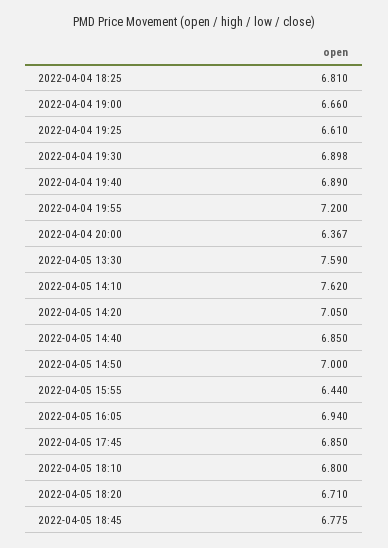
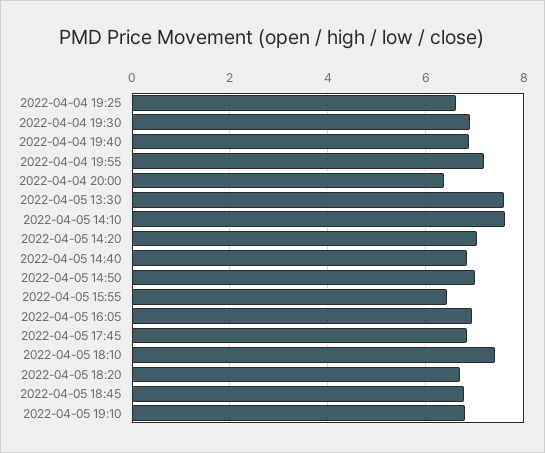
2022-04-04 18:25: 6.81 -> none
2022-04-04 19:00: 6.66 -> none
2022-04-05 18:10: 6.8 -> 7.4
2022-04-05 19:10: none -> 6.8

